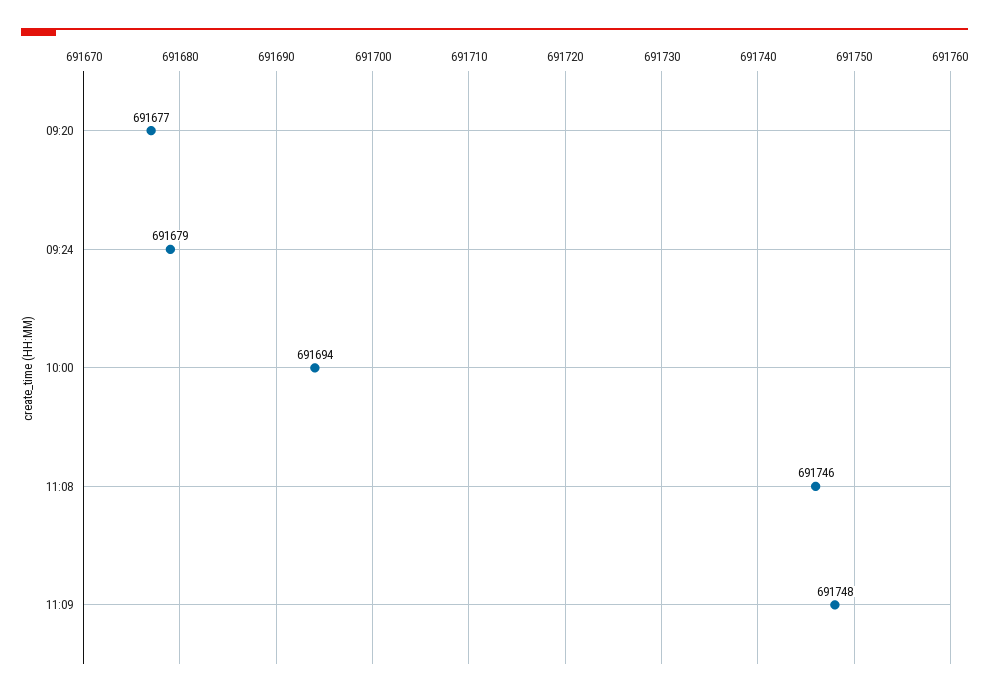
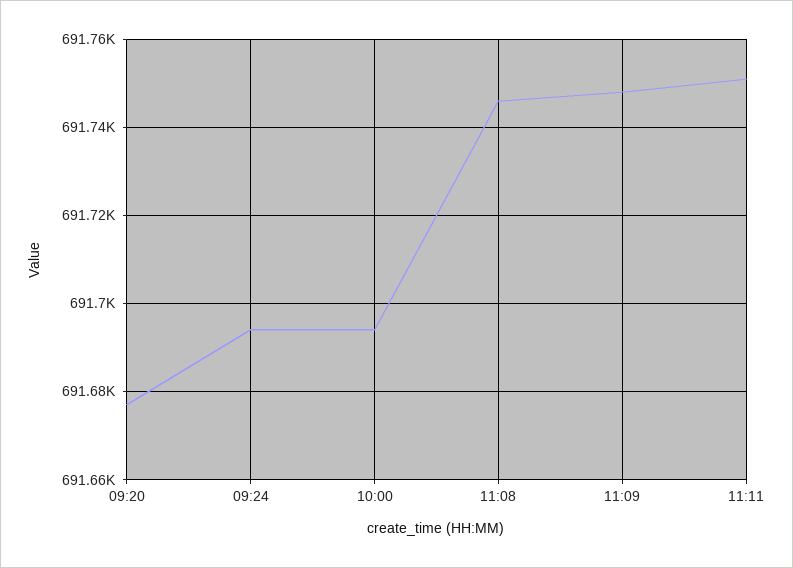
09:24: 691679 -> 691695
11:11: none -> 691750

